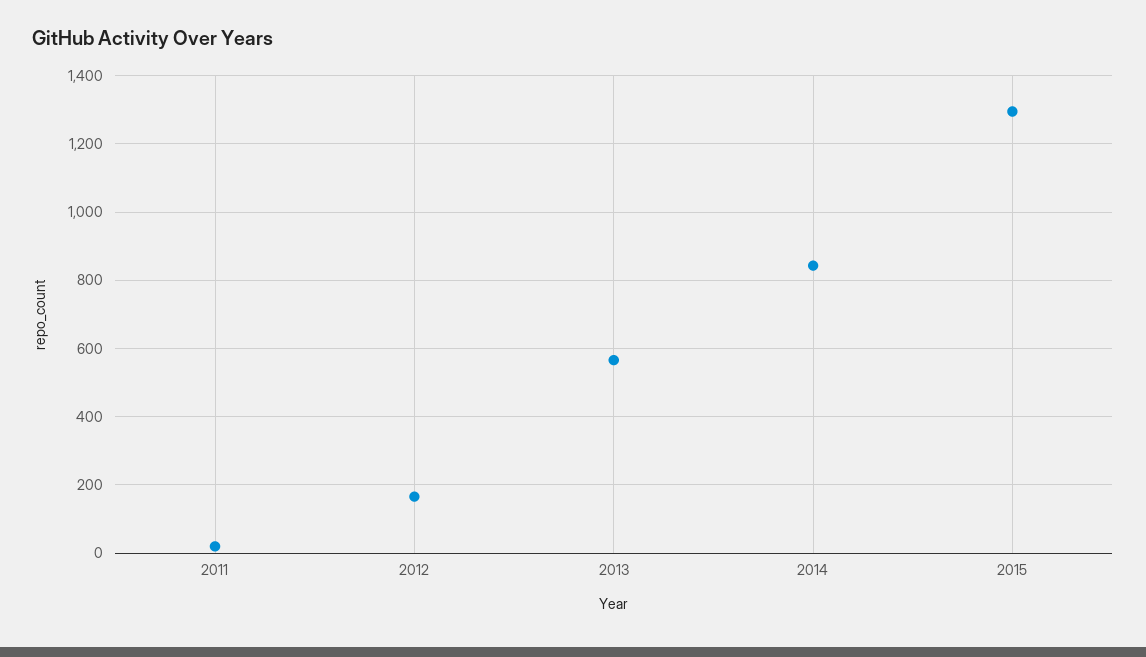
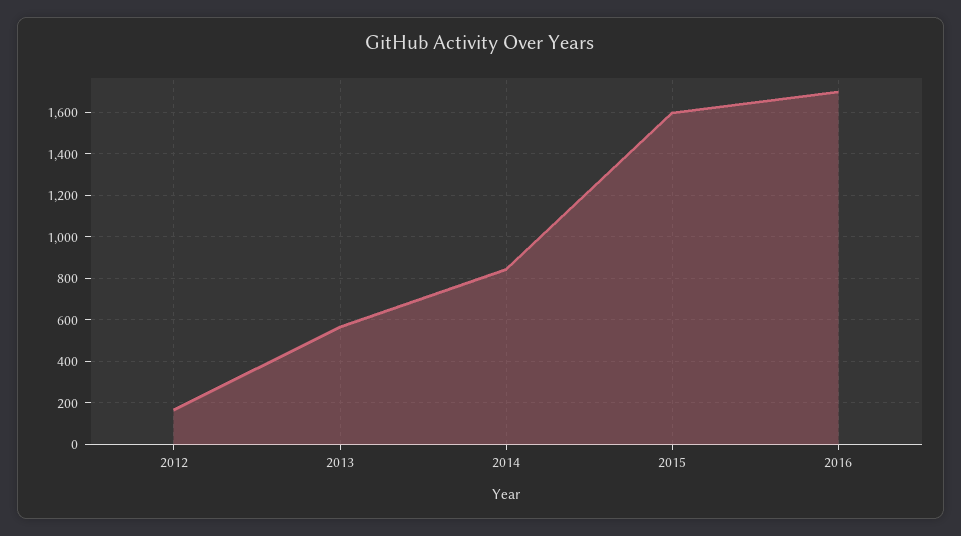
2011: 20 -> none
2015: 1300 -> 1600
2016: none -> 1700

